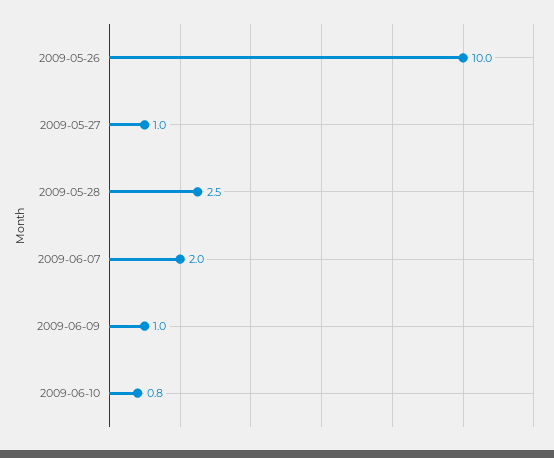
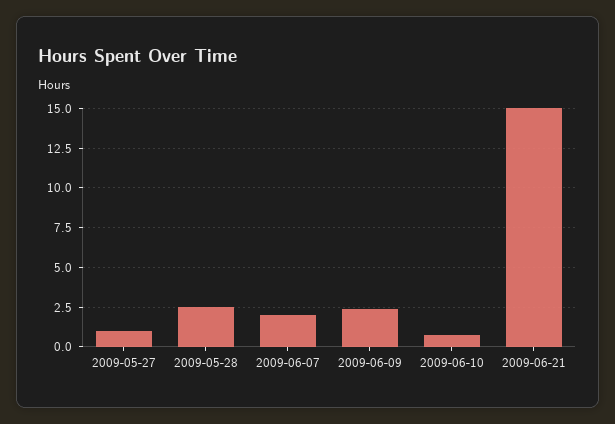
2009-05-26: 10 -> none
2009-06-09: 1 -> 2.5
2009-06-21: none -> 15

